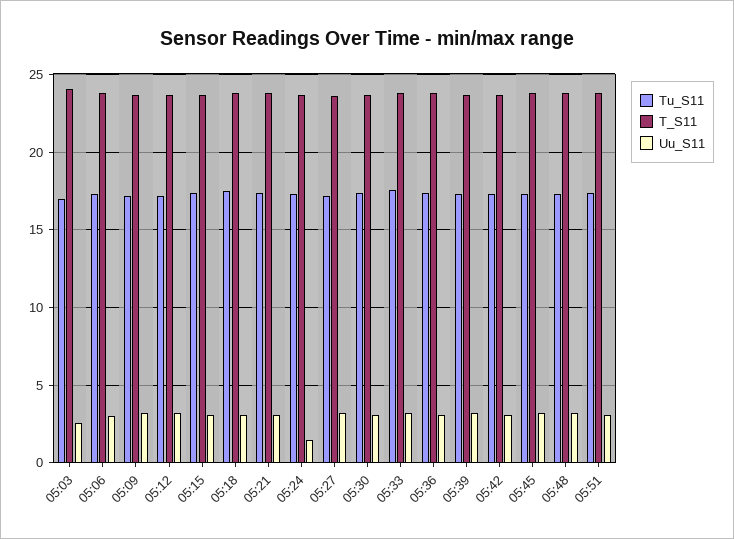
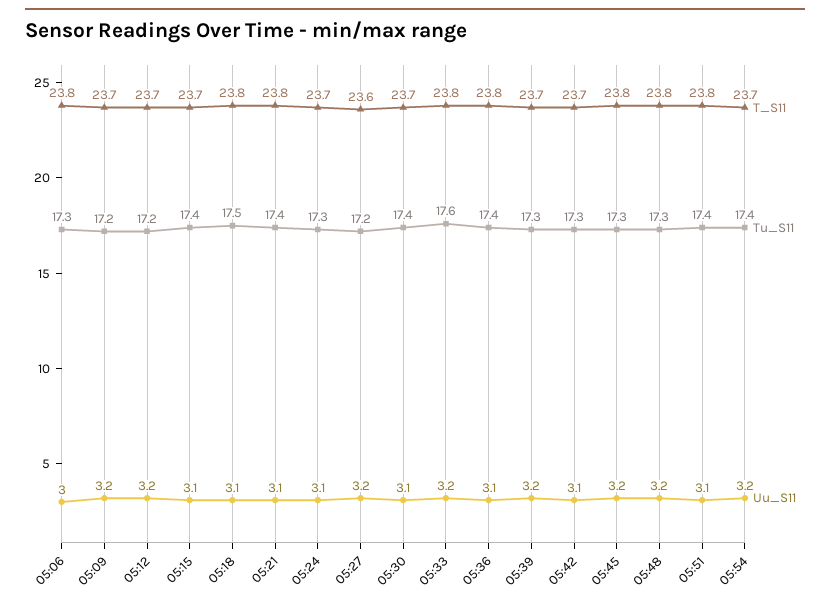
Tu_S11, 05:03: 17 -> none
T_S11, 05:03: 24 -> none
Uu_S11, 05:03: 2.5 -> none
Uu_S11, 05:24: 1.5 -> 3.1
T_S11, 05:54: none -> 23.7
Tu_S11, 05:54: none -> 17.4
Uu_S11, 05:54: none -> 3.2

